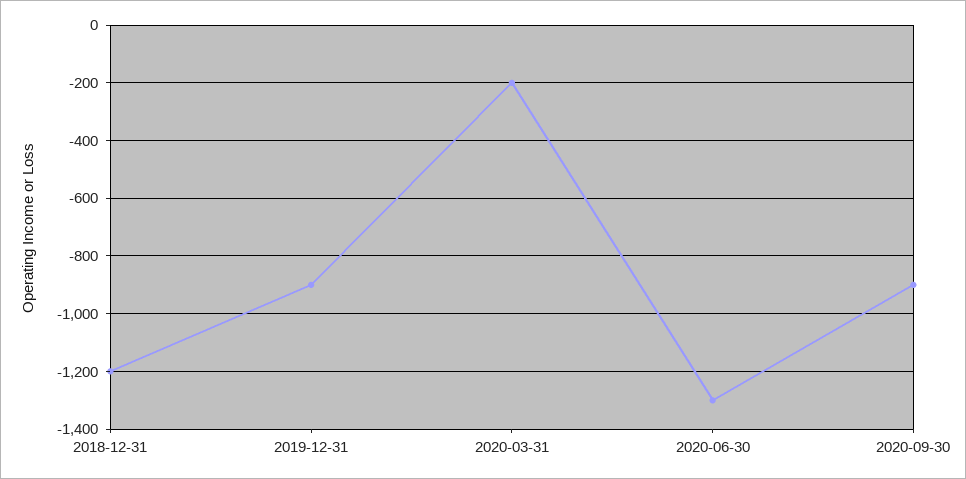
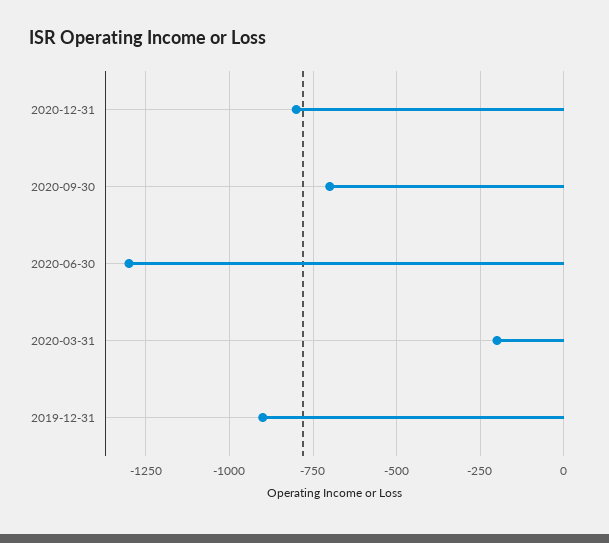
2018-12-31: -1200 -> none
2020-09-30: -900 -> -700
2020-12-31: none -> -800

